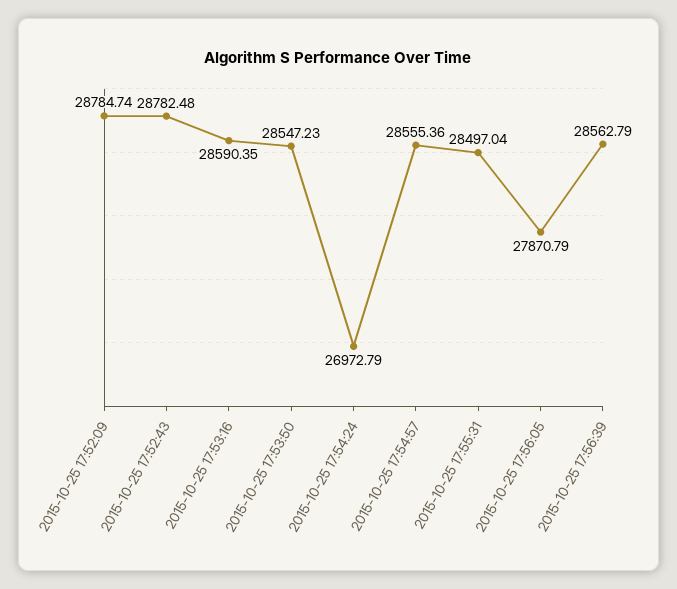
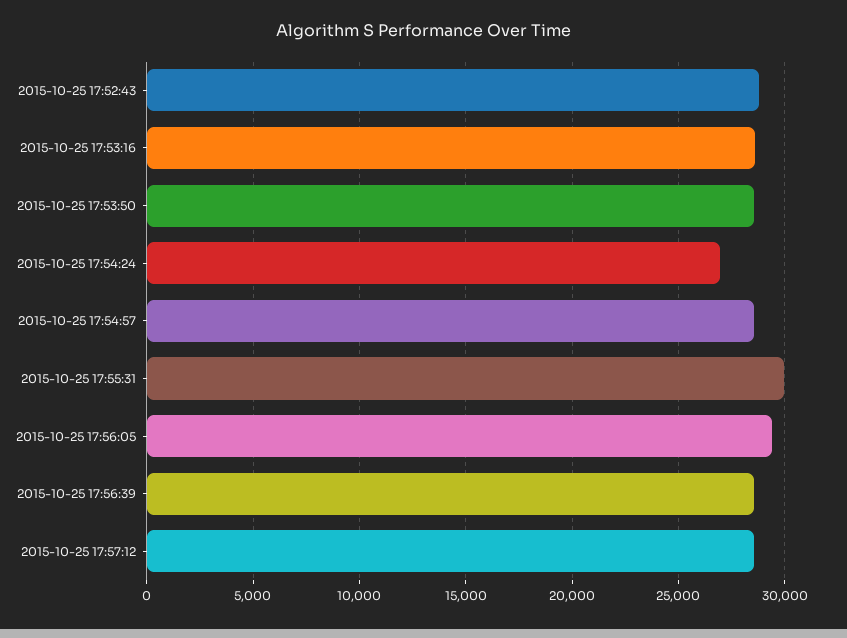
2015-10-25 17:52:09: 28784.74 -> none
2015-10-25 17:55:31: 28497.04 -> 30000
2015-10-25 17:56:05: 27870.79 -> 29500
2015-10-25 17:57:12: none -> 28500

